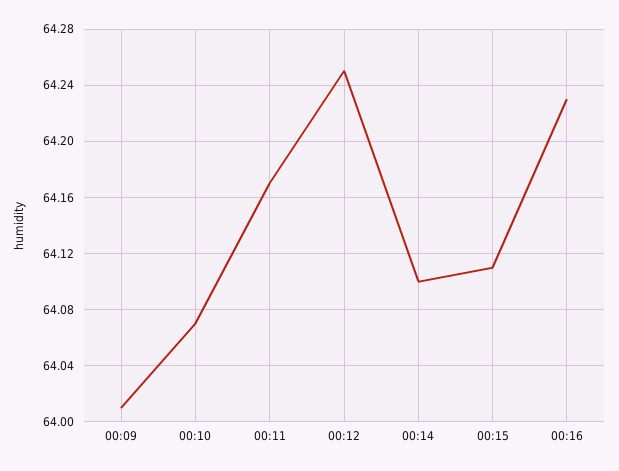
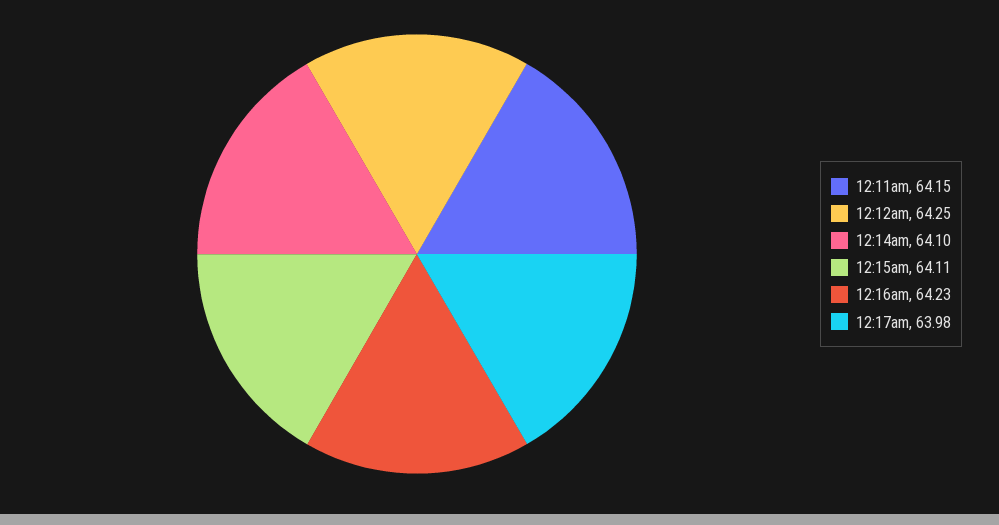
00:09: 64.01 -> none
00:10: 64.07 -> none
00:11: 64.17 -> 64.15
12:17am: none -> 63.98

